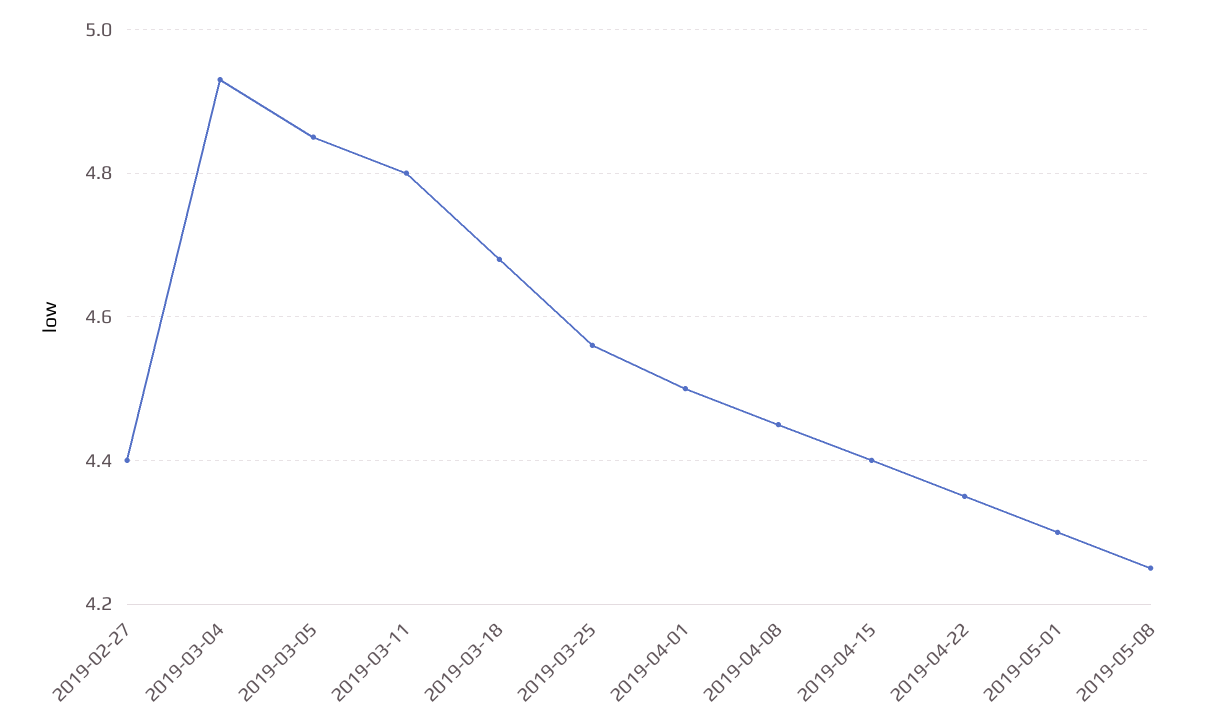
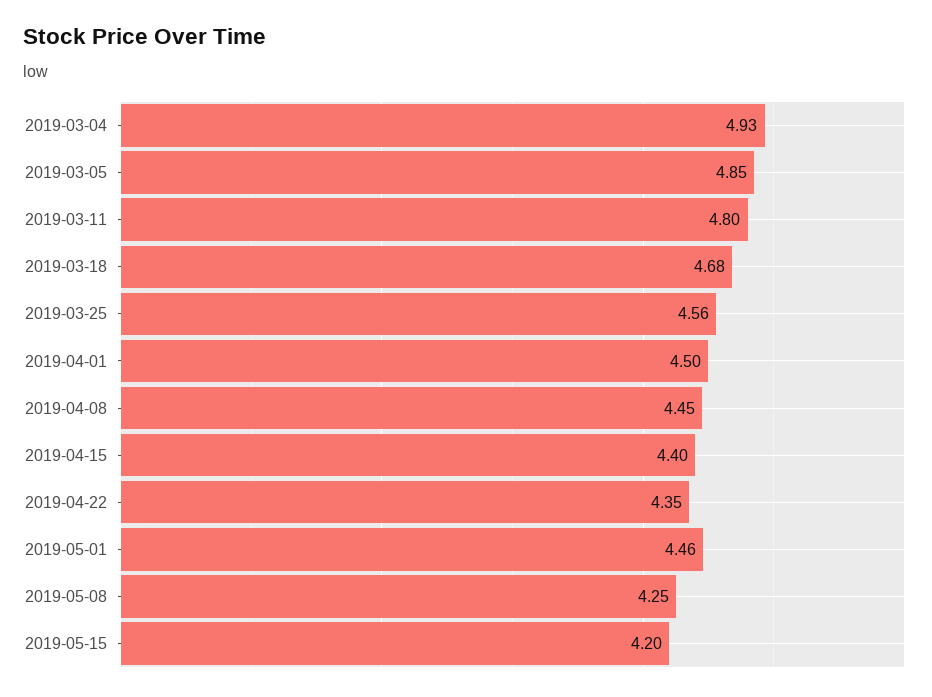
2019-02-27: 4.4 -> none
2019-05-01: 4.3 -> 4.46
2019-05-15: none -> 4.2

